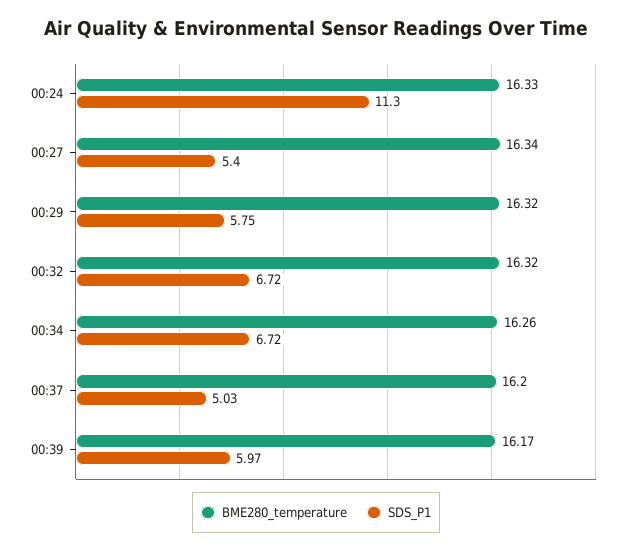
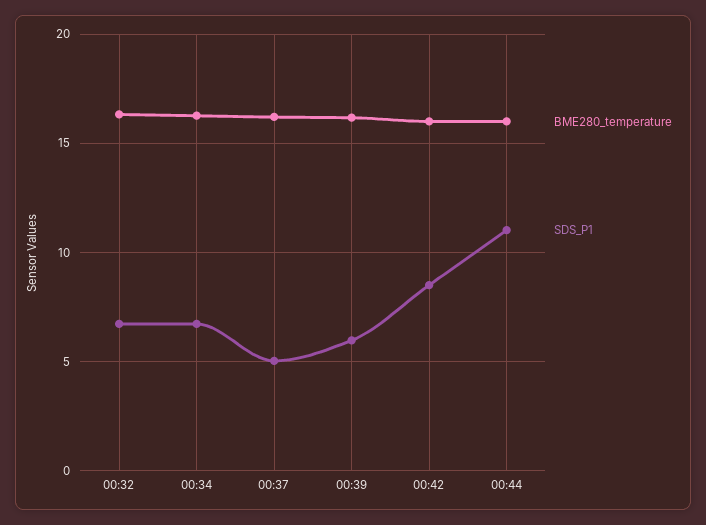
BME280_temperature, 00:24: 16.33 -> none
SDS_P1, 00:24: 11.3 -> none
BME280_temperature, 00:27: 16.34 -> none
SDS_P1, 00:27: 5.4 -> none
BME280_temperature, 00:29: 16.32 -> none
SDS_P1, 00:29: 5.75 -> none
BME280_temperature, 00:42: none -> 16
SDS_P1, 00:42: none -> 8.5
BME280_temperature, 00:44: none -> 16
SDS_P1, 00:44: none -> 11

